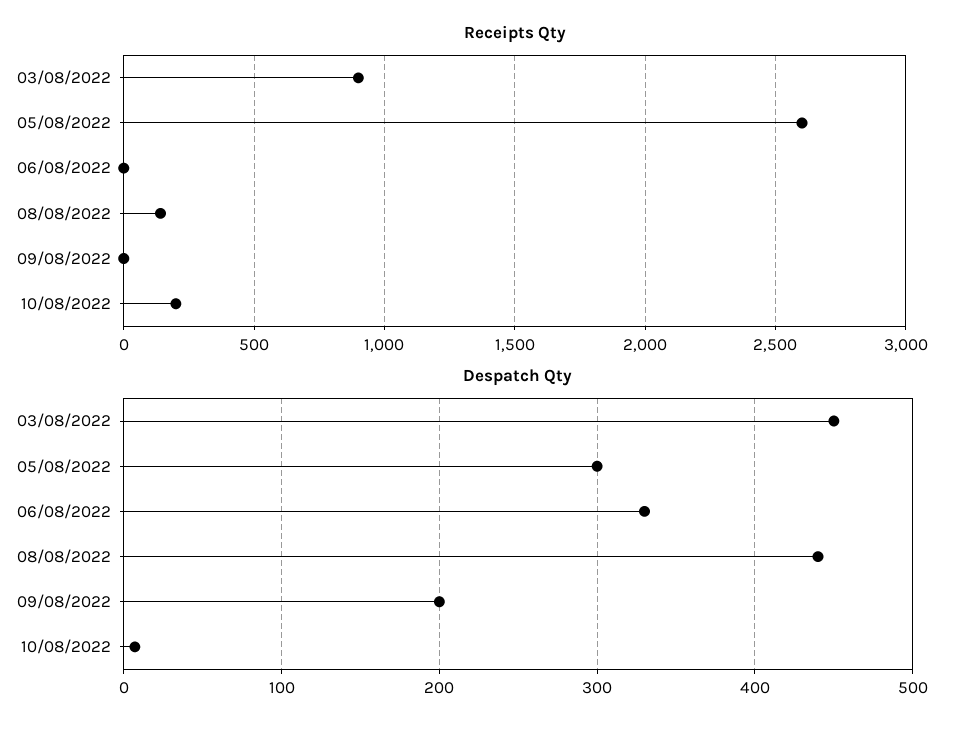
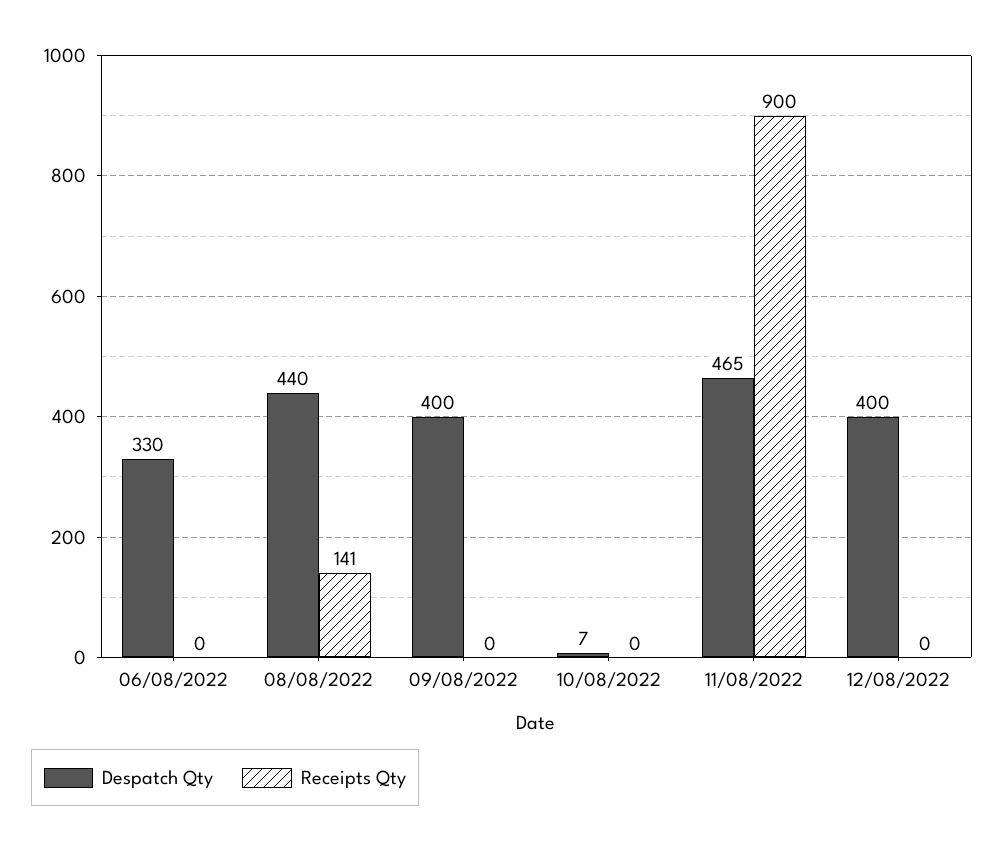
Receipts Qty, 03/08/2022: 900 -> none
Receipts Qty, 05/08/2022: 2600 -> none
Receipts Qty, 10/08/2022: 200 -> 0
Despatch Qty, 03/08/2022: 450 -> none
Despatch Qty, 05/08/2022: 300 -> none
Despatch Qty, 09/08/2022: 200 -> 400
Despatch Qty, 11/08/2022: none -> 465
Receipts Qty, 11/08/2022: none -> 900
Despatch Qty, 12/08/2022: none -> 400
Receipts Qty, 12/08/2022: none -> 0

